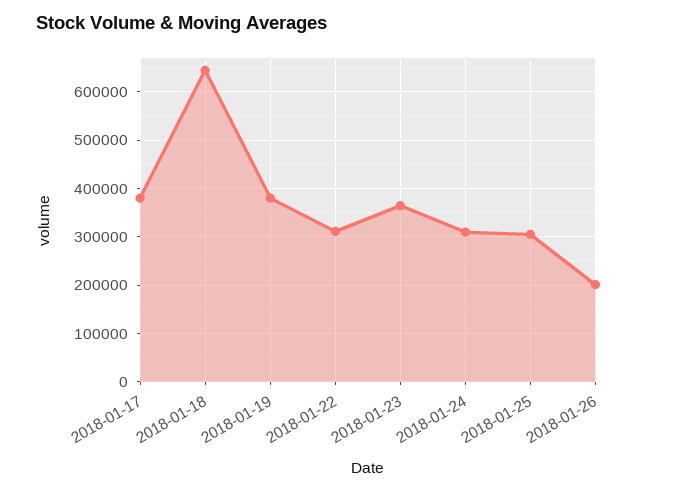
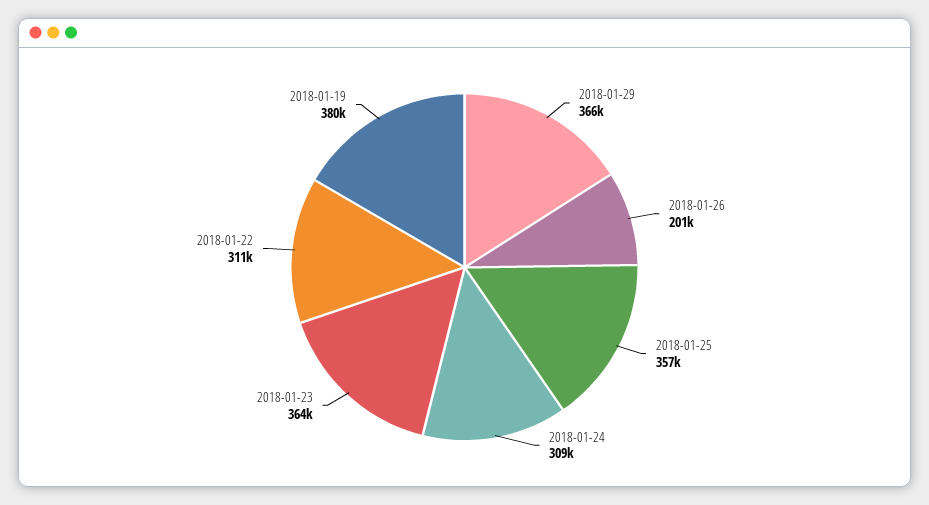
2018-01-17: 380000 -> none
2018-01-18: 640000 -> none
2018-01-25: 300000 -> 357000
2018-01-29: none -> 366000

